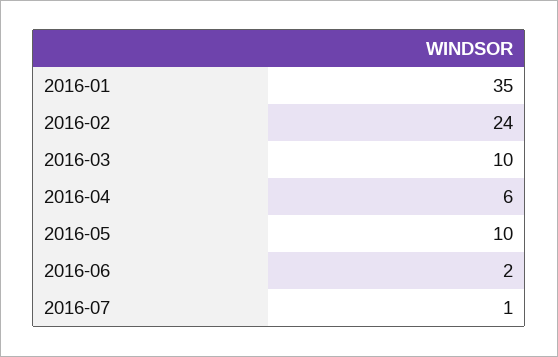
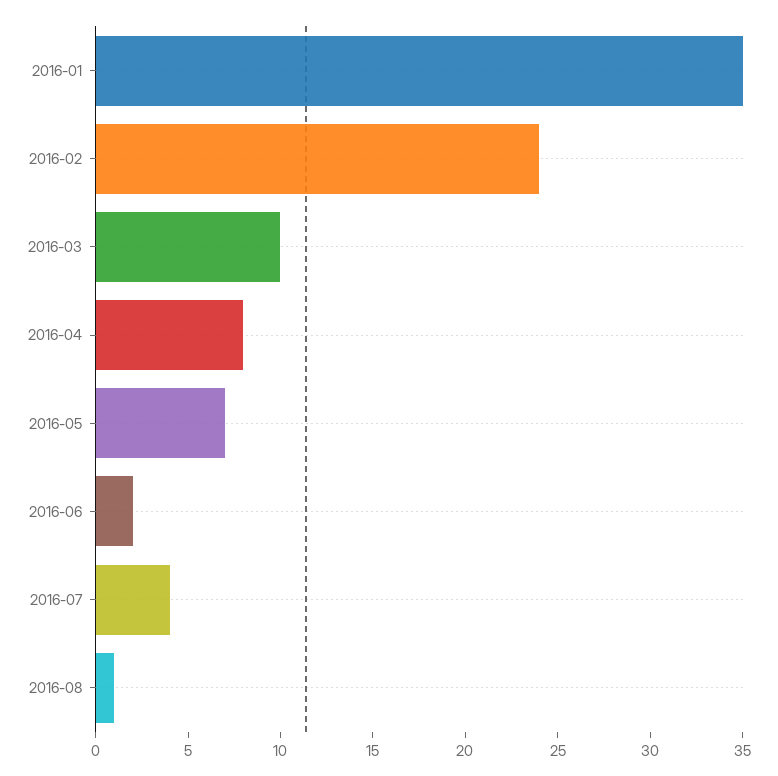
2016-04: 6 -> 8
2016-05: 10 -> 7
2016-07: 1 -> 4
2016-08: none -> 1

